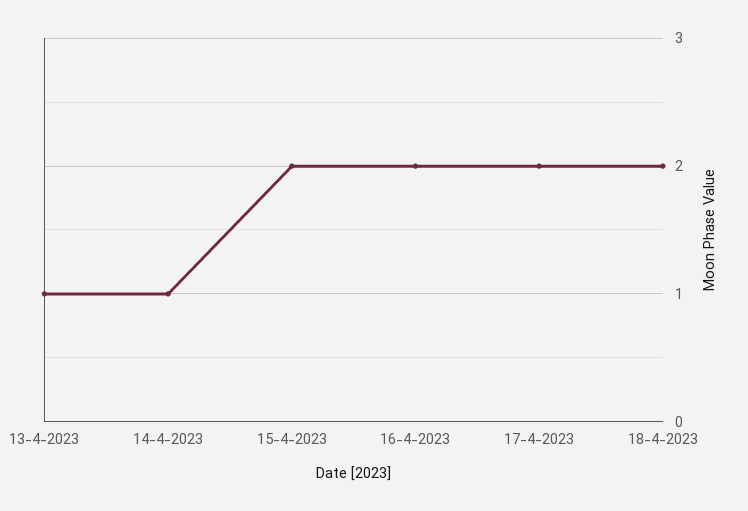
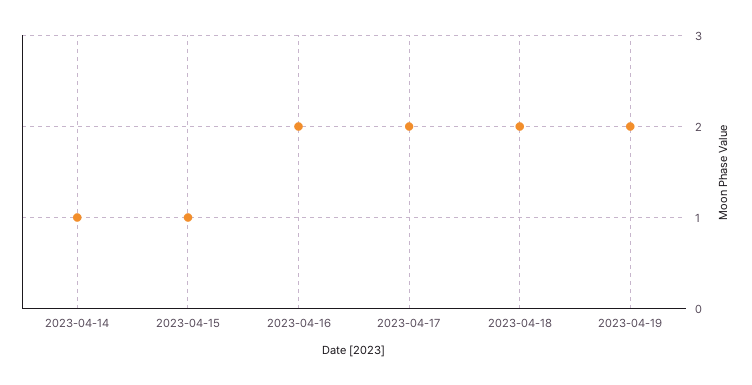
13-4-2023: 1 -> none
15-4-2023: 2 -> 1
2023-04-19: none -> 2

